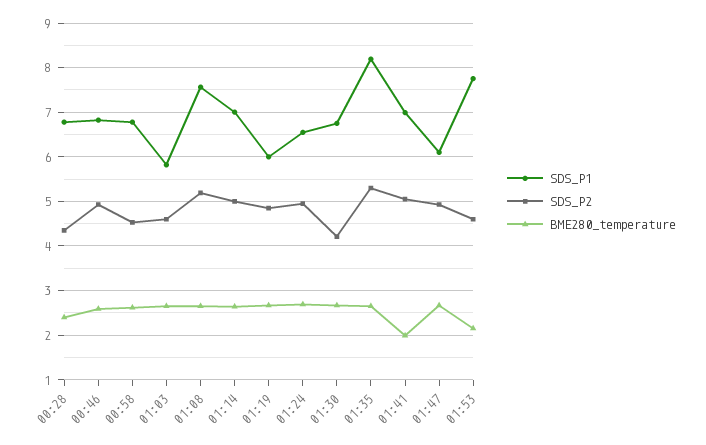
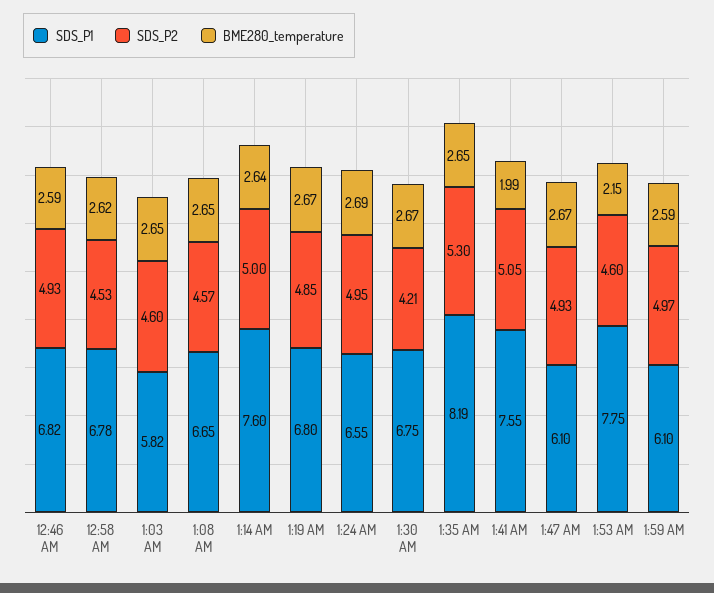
SDS_P1, 00:28: 6.8 -> none
SDS_P2, 00:28: 4.4 -> none
BME280_temperature, 00:28: 2.4 -> none
SDS_P1, 01:08: 7.6 -> 6.65
SDS_P2, 01:08: 5.2 -> 4.57
SDS_P1, 01:14: 7 -> 7.6
SDS_P1, 01:19: 6 -> 6.8
SDS_P1, 01:41: 7 -> 7.55
SDS_P1, 1:59 AM: none -> 6.1
SDS_P2, 1:59 AM: none -> 4.97
BME280_temperature, 1:59 AM: none -> 2.59

